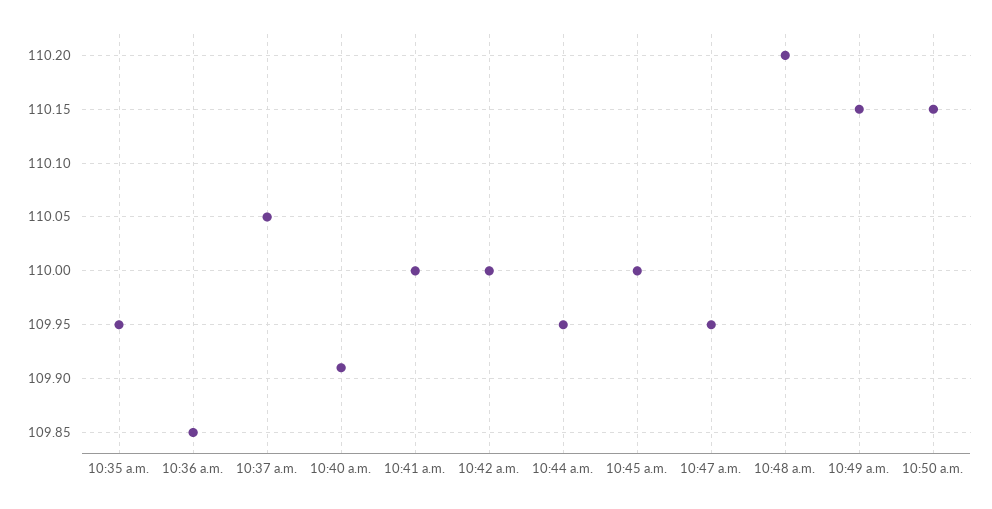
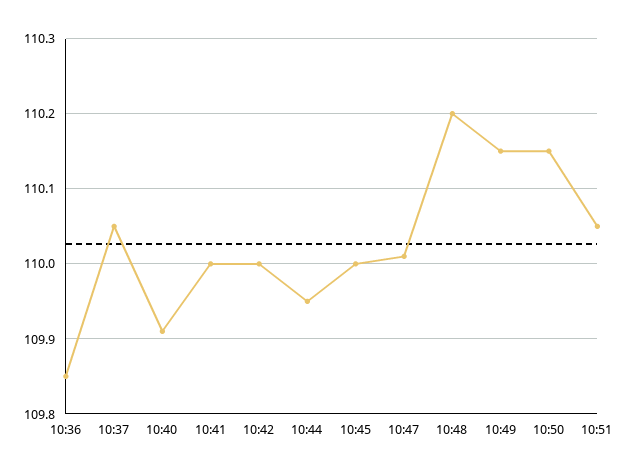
10:35 a.m.: 109.95 -> none
10:47 a.m.: 109.95 -> 110.01
10:51: none -> 110.05

